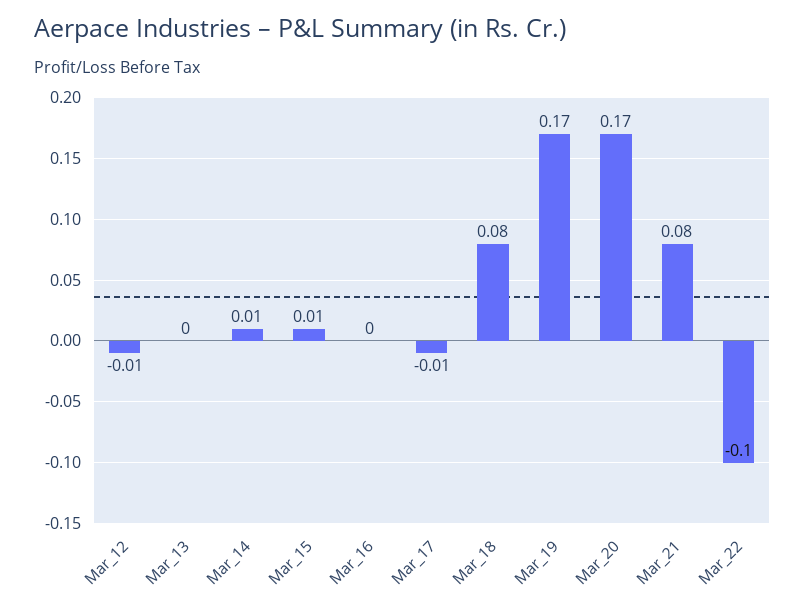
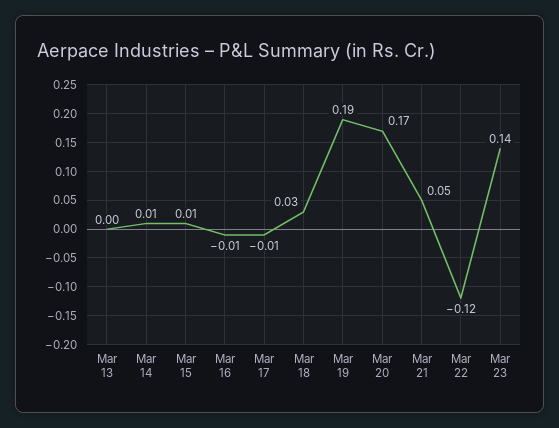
Mar_12: -0.01 -> none
Mar_16: 0 -> -0.01
Mar_18: 0.08 -> 0.03
Mar_19: 0.17 -> 0.19
Mar_21: 0.08 -> 0.05
Mar_22: -0.1 -> -0.12
Mar 23: none -> 0.14

